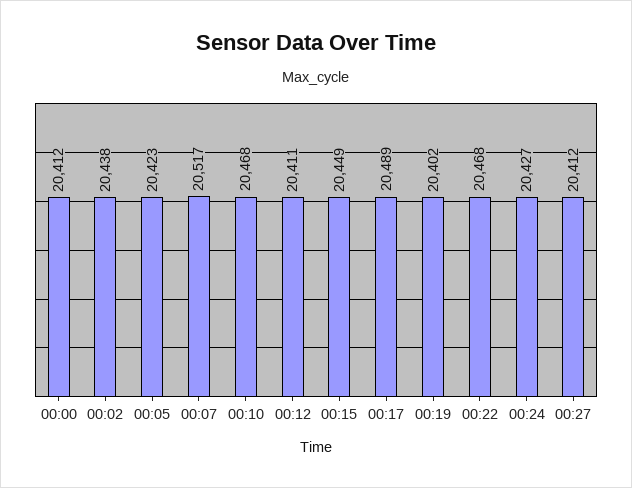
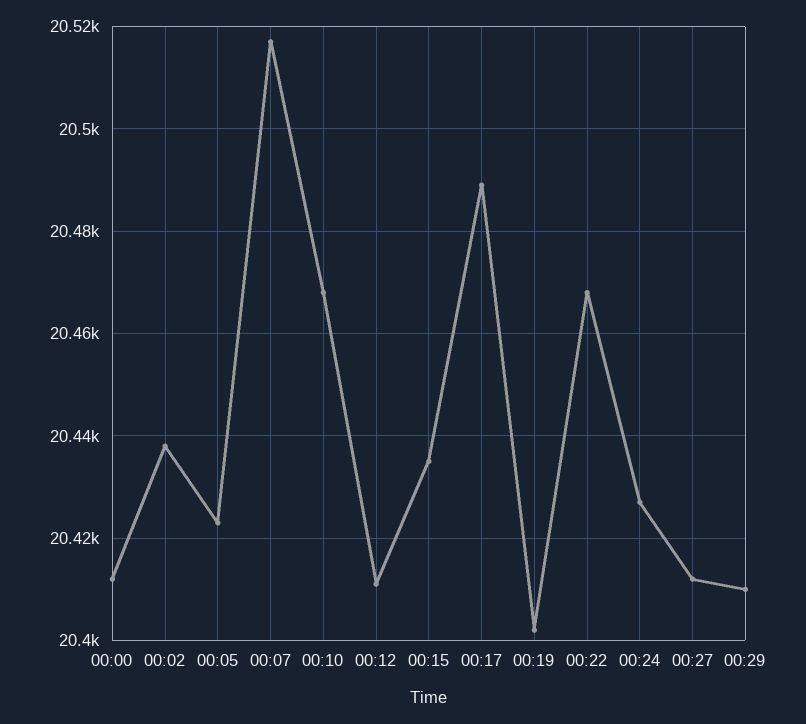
00:15: 20449 -> 20435
00:29: none -> 20410

